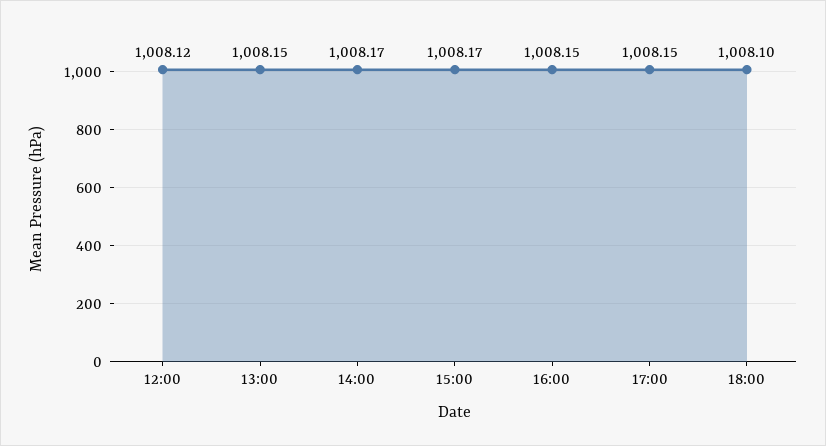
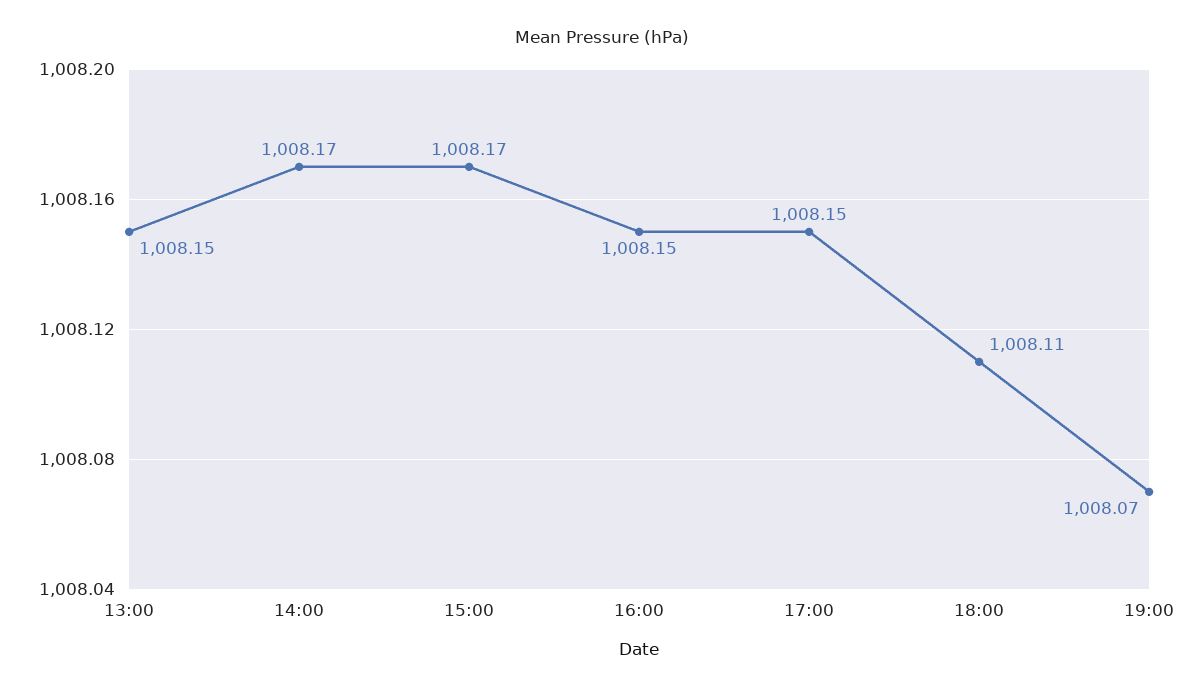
12:00: 1008.12 -> none
18:00: 1008.1 -> 1008.11
19:00: none -> 1008.07

